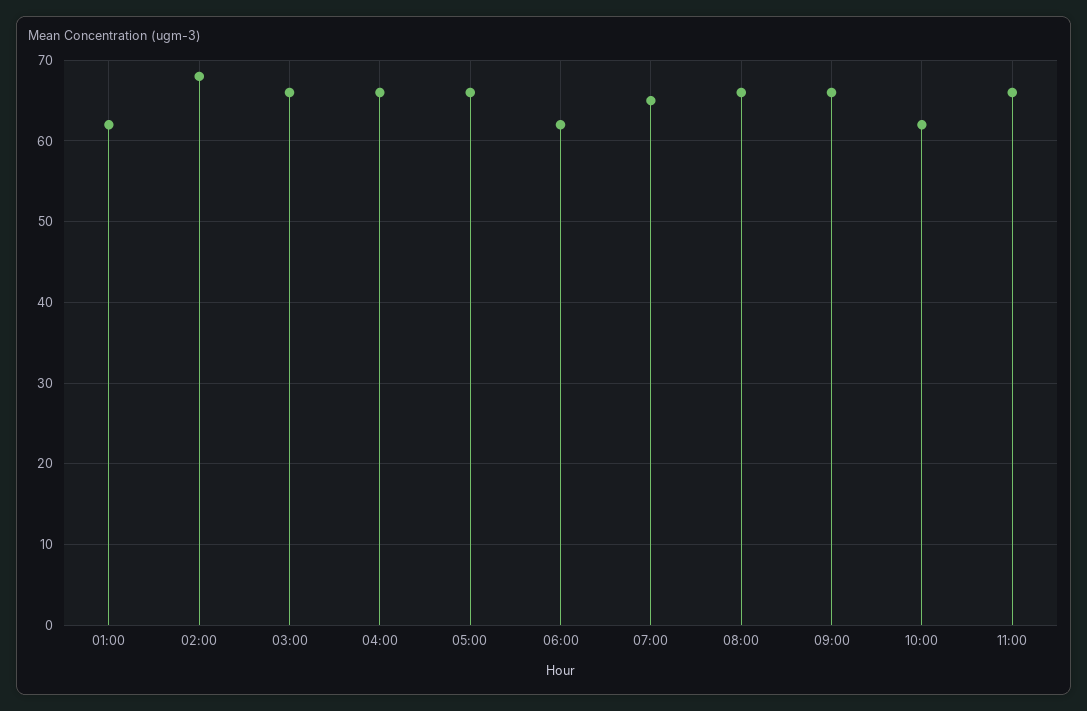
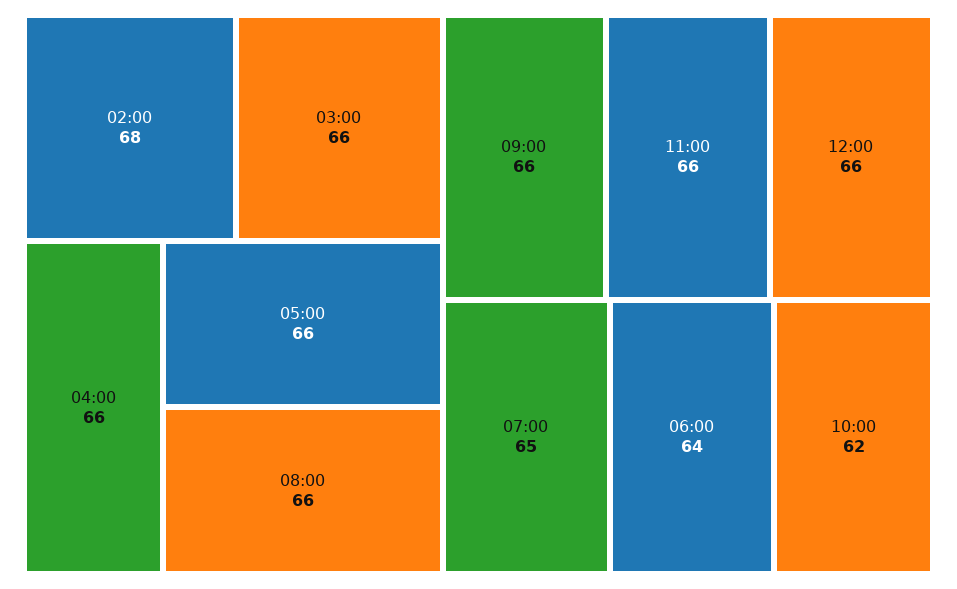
01:00: 62 -> none
06:00: 62 -> 64
12:00: none -> 66

